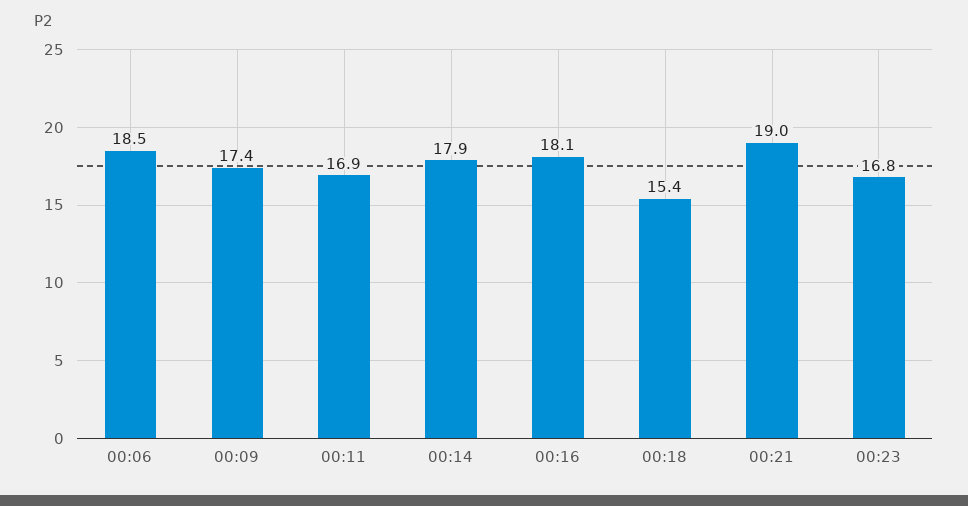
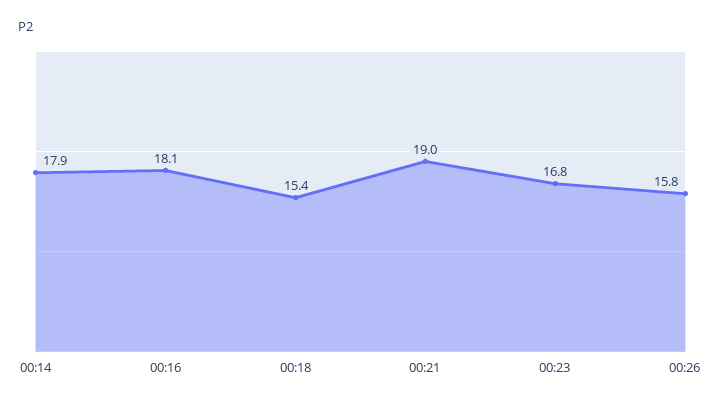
00:06: 18.5 -> none
00:09: 17.4 -> none
00:11: 16.9 -> none
00:26: none -> 15.8

